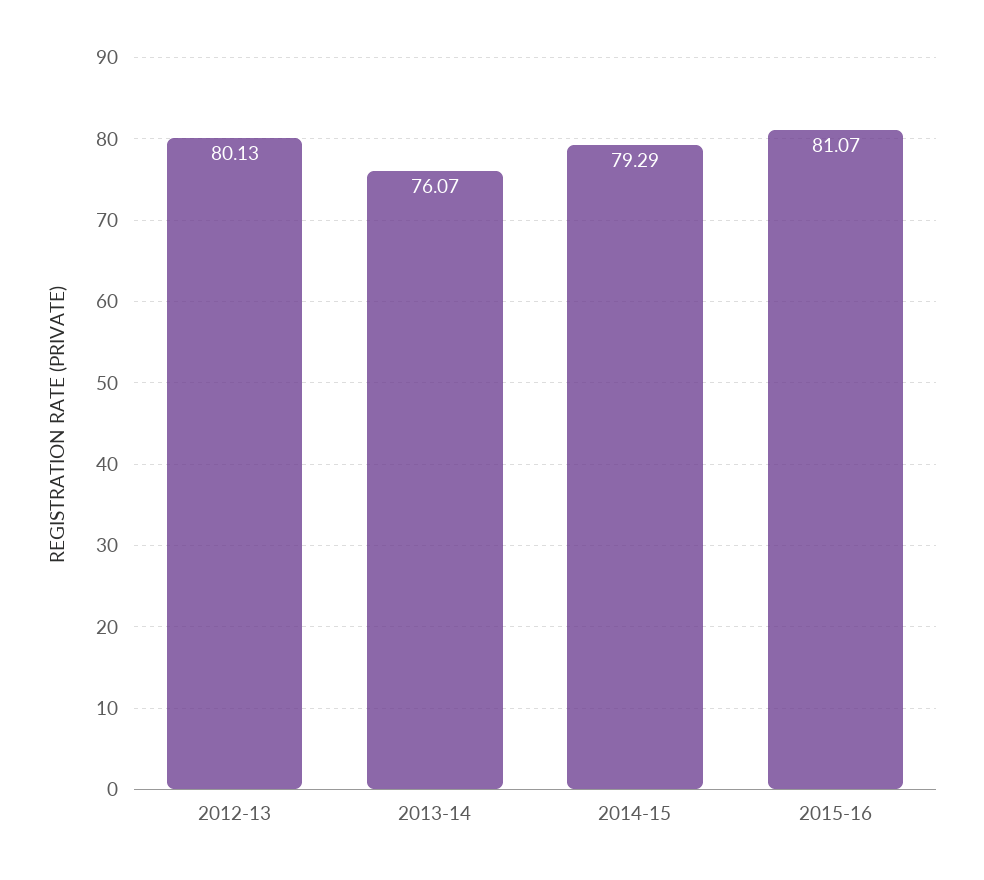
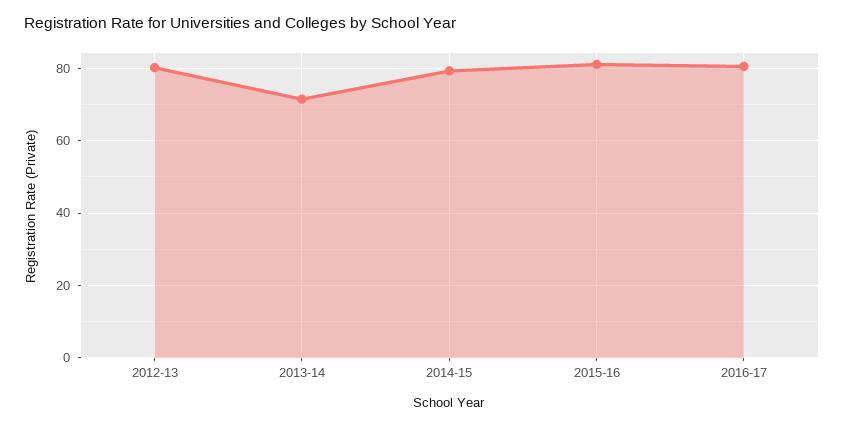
2013-14: 76.07 -> 72
2016-17: none -> 80

